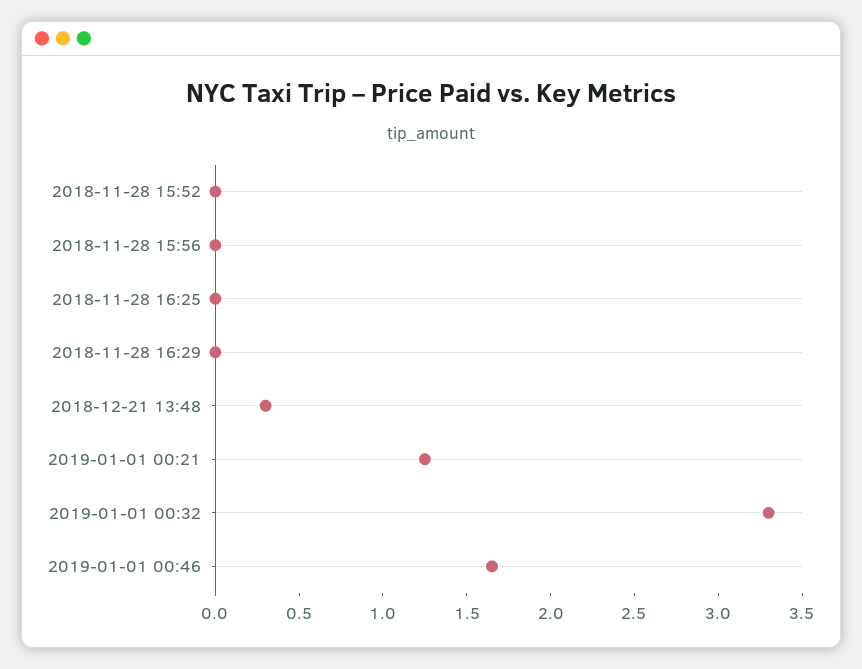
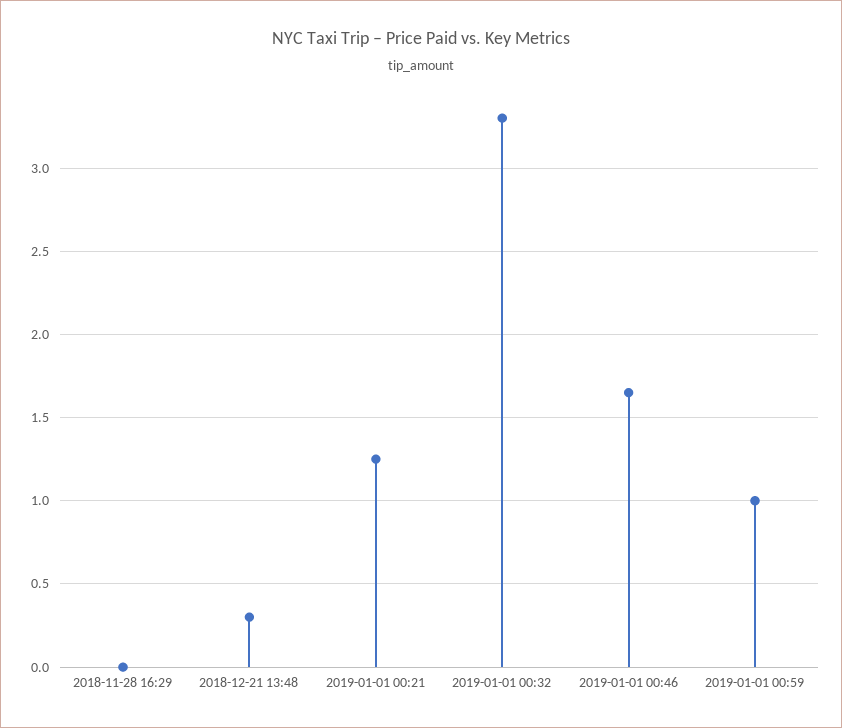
2018-11-28 15:52: 0 -> none
2018-11-28 15:56: 0 -> none
2018-11-28 16:25: 0 -> none
2019-01-01 00:59: none -> 1

